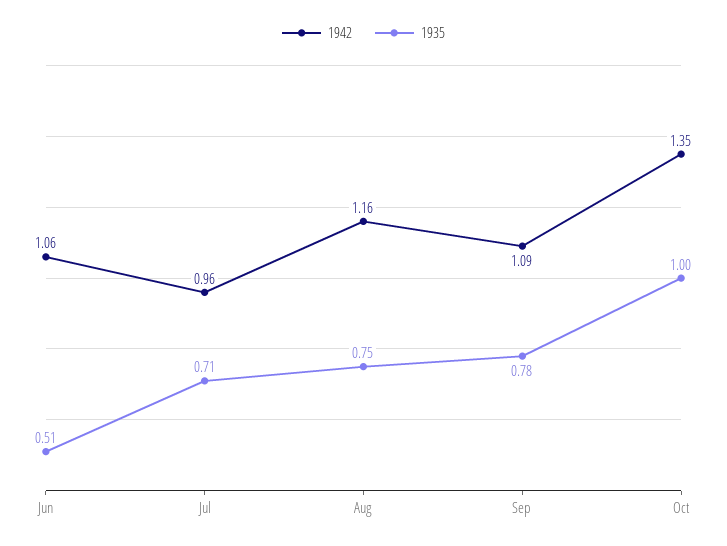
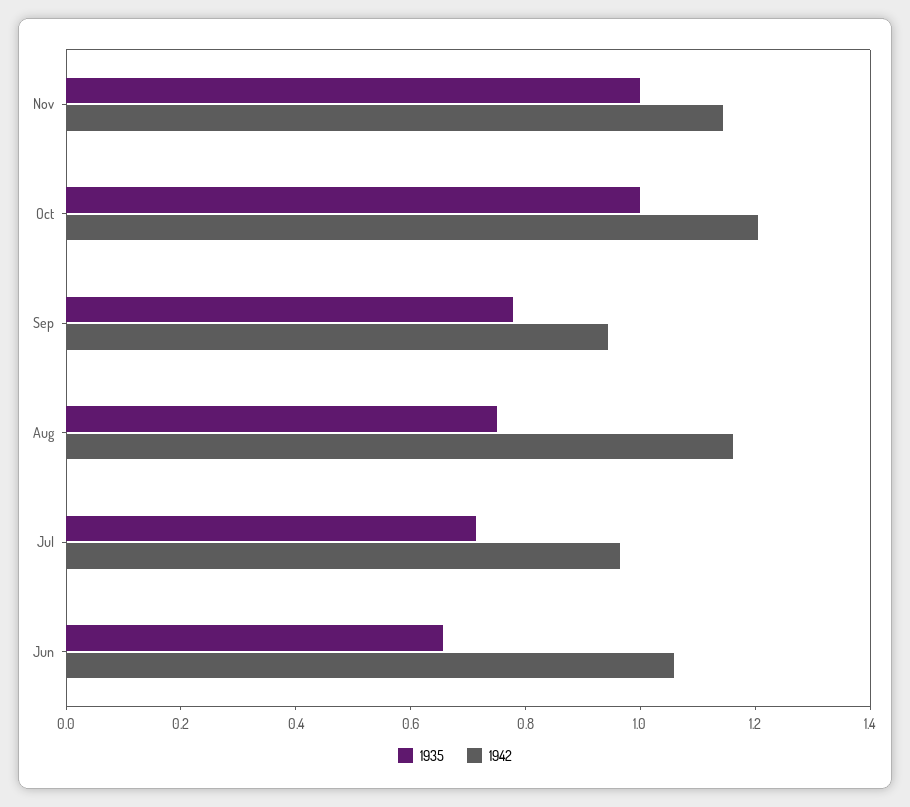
1935, Jun: 0.51 -> 0.65
1942, Sep: 1.09 -> 0.95
1942, Oct: 1.35 -> 1.2
1935, Nov: none -> 1
1942, Nov: none -> 1.15

